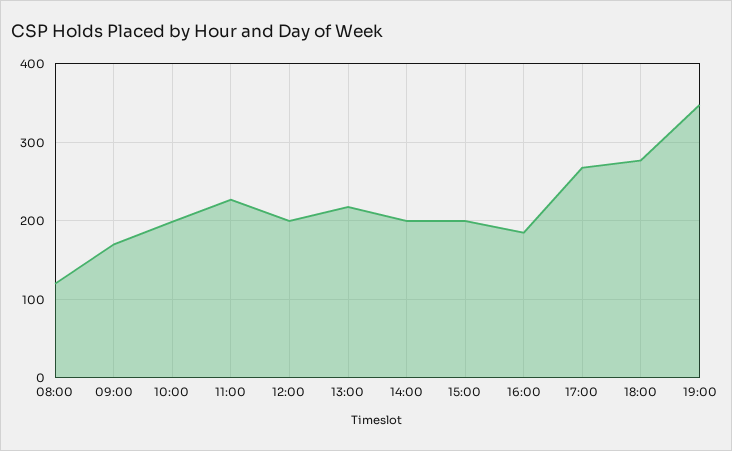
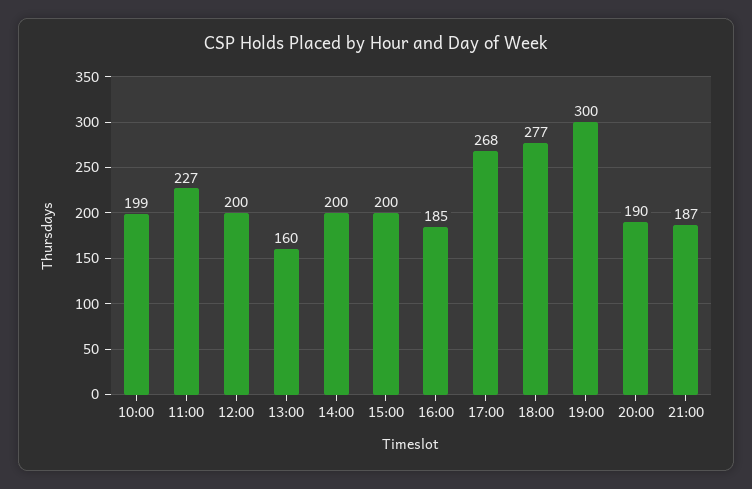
08:00: 120 -> none
09:00: 170 -> none
13:00: 220 -> 160
19:00: 350 -> 300
20:00: none -> 190
21:00: none -> 187

